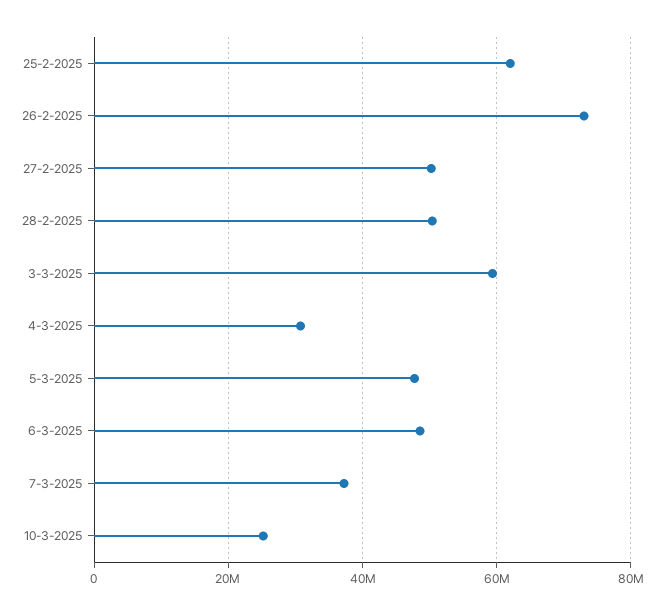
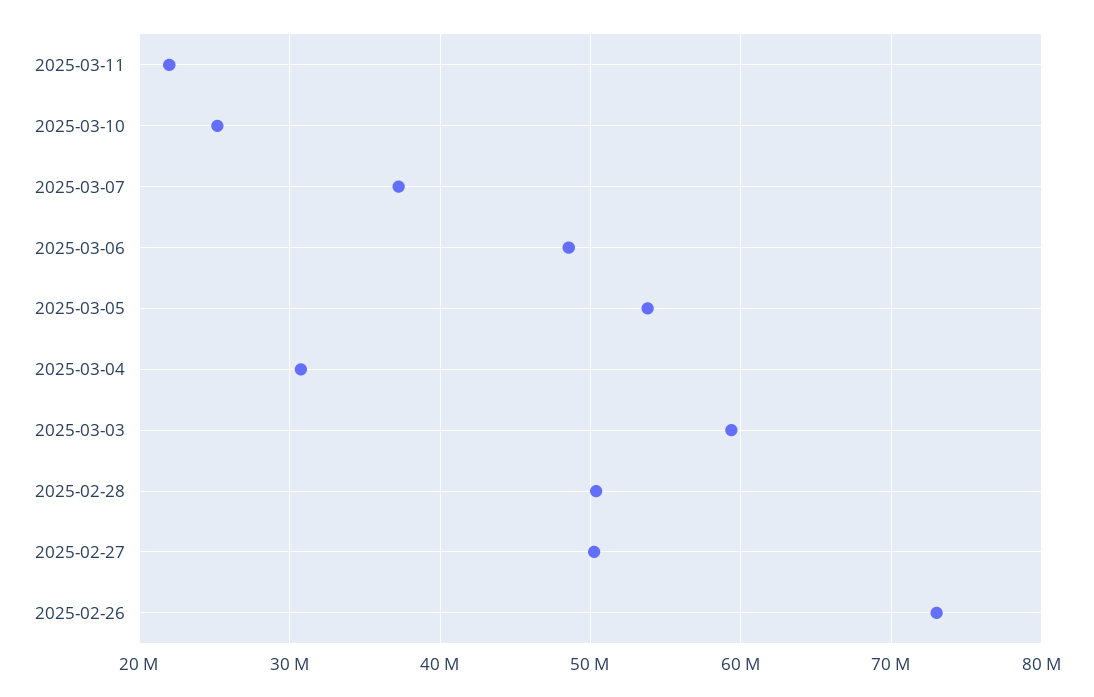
25-2-2025: 62000000 -> none
5-3-2025: 48000000 -> 54000000
2025-03-11: none -> 22000000

